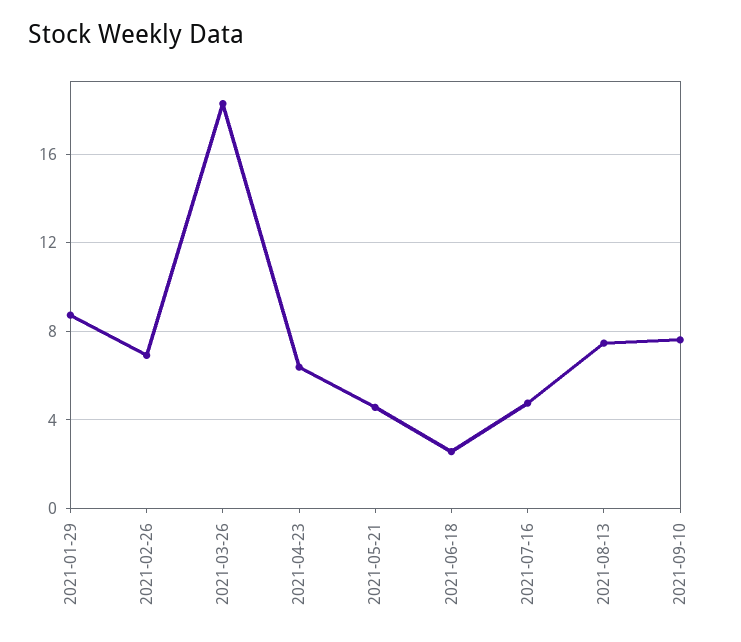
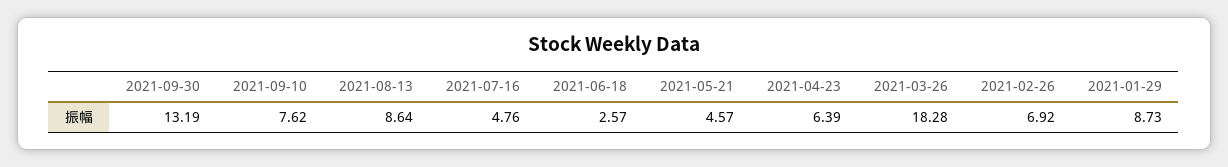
2021-08-13: 7.5 -> 8.64
2021-09-30: none -> 13.19

